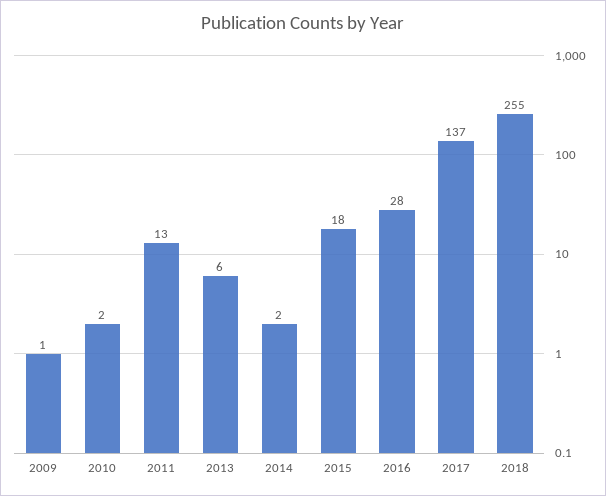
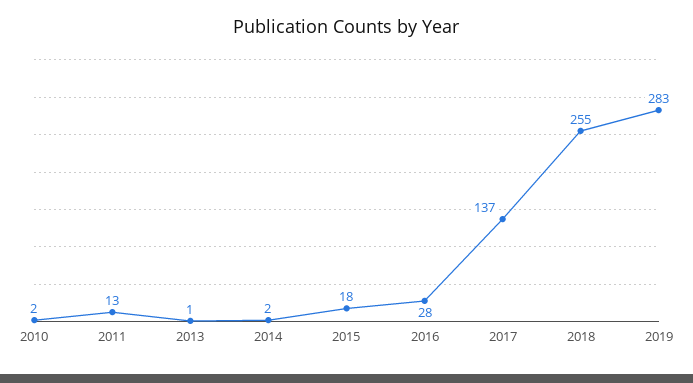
2009: 1 -> none
2013: 6 -> 1
2019: none -> 283

